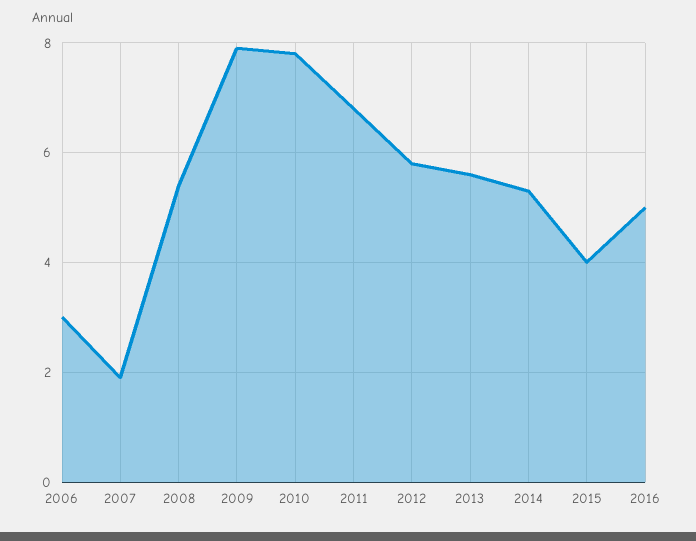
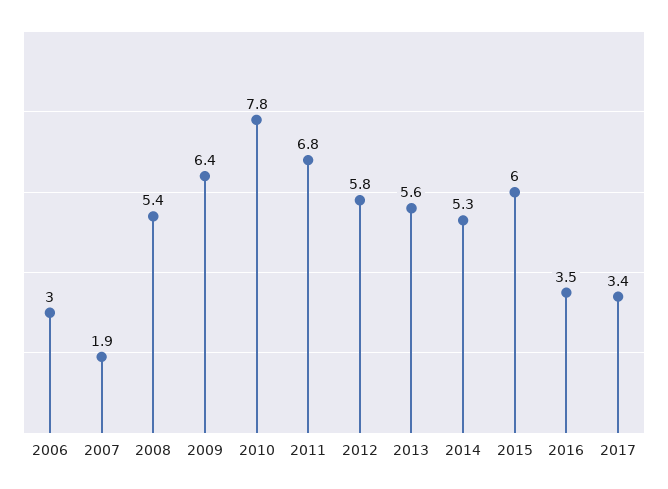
2009: 8 -> 6.4
2015: 4 -> 6
2016: 5 -> 3.5
2017: none -> 3.4

